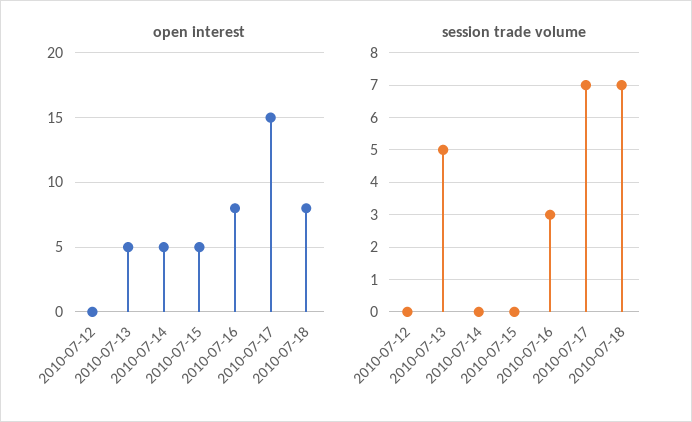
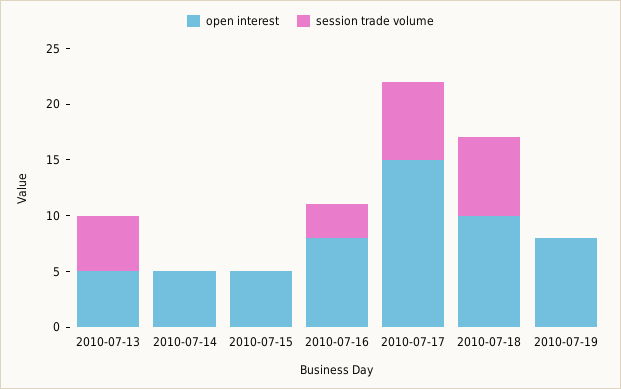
open interest, 2010-07-12: 0 -> none
open interest, 2010-07-18: 8 -> 10
session trade volume, 2010-07-12: 0 -> none
open interest, 2010-07-19: none -> 8
session trade volume, 2010-07-19: none -> 0

